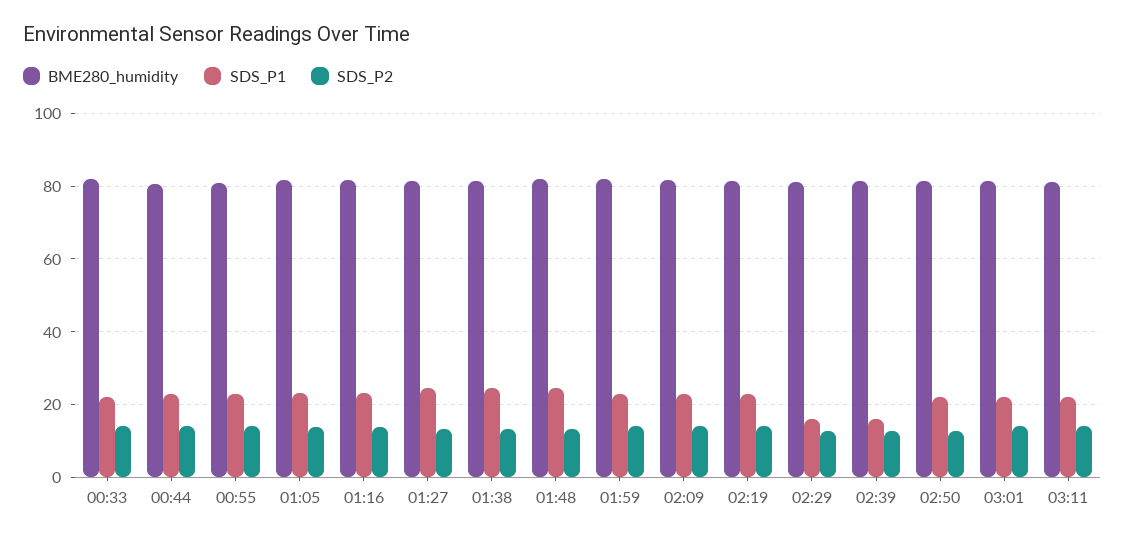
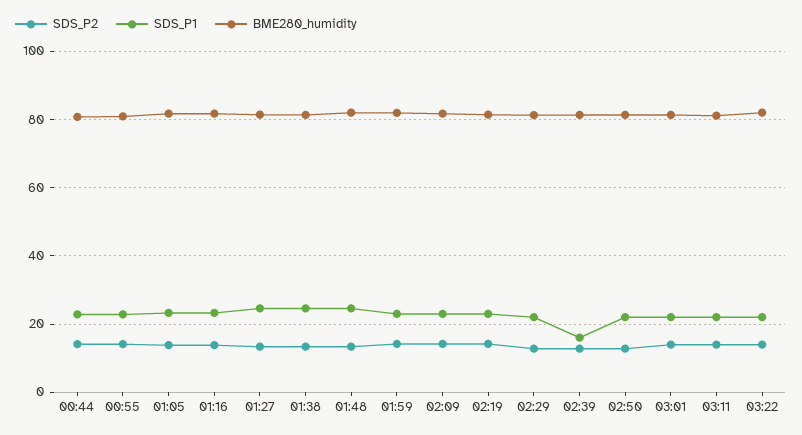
BME280_humidity, 00:33: 82 -> none
SDS_P1, 00:33: 22 -> none
SDS_P2, 00:33: 14 -> none
SDS_P1, 02:29: 16 -> 22
SDS_P2, 03:22: none -> 14
SDS_P1, 03:22: none -> 22
BME280_humidity, 03:22: none -> 82

